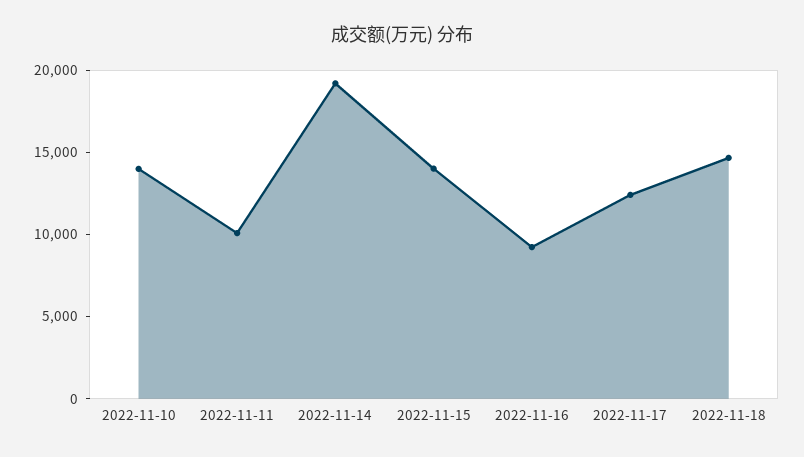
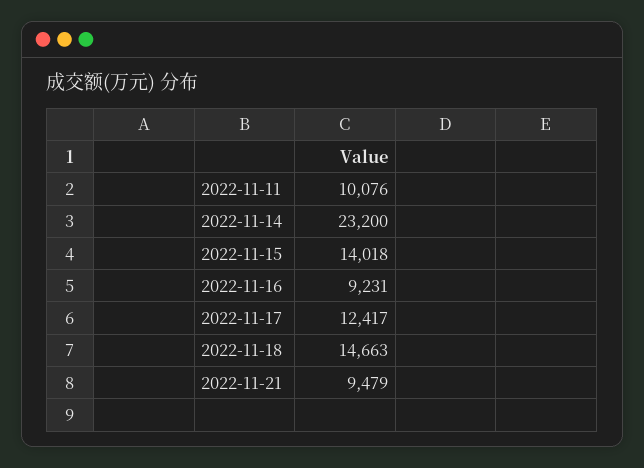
2022-11-10: 14000 -> none
2022-11-14: 19000 -> 23200
2022-11-21: none -> 9479

